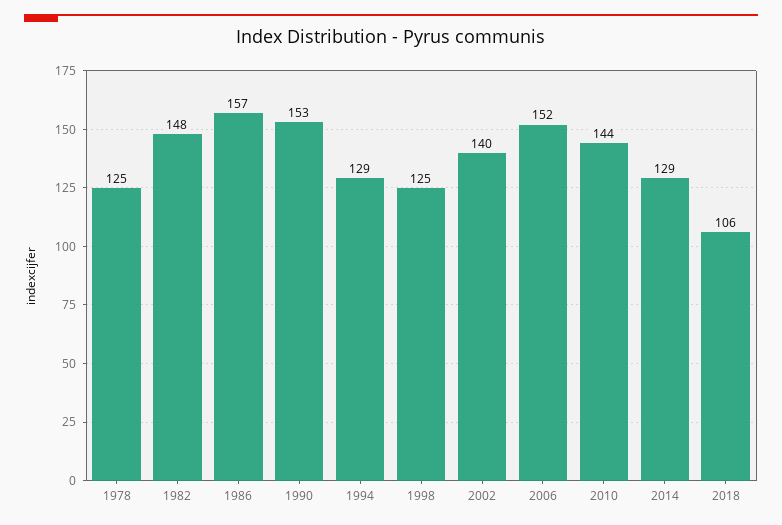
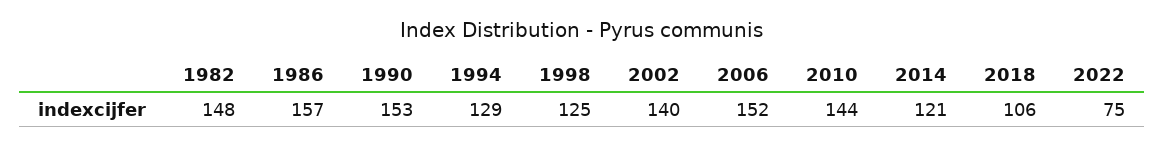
1978: 125 -> none
2014: 129 -> 121
2022: none -> 75

